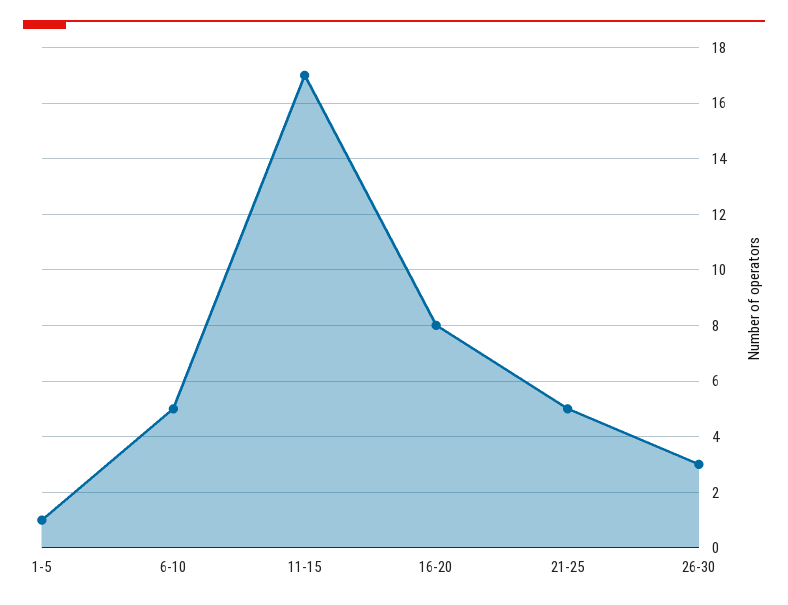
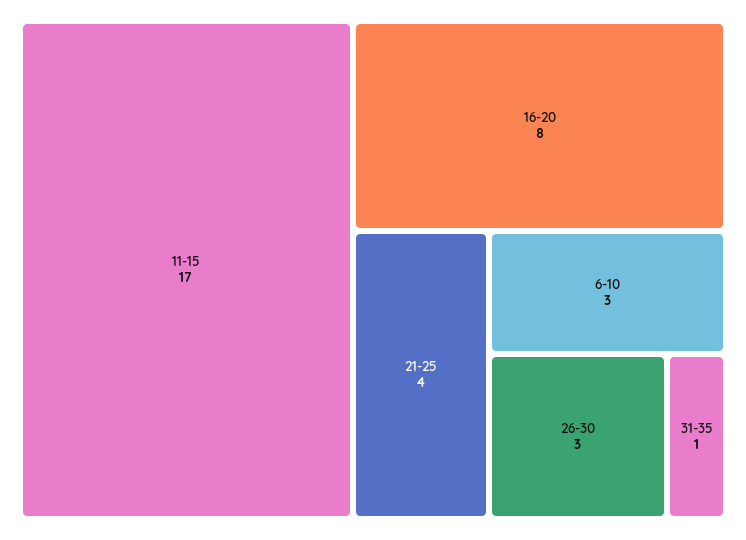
1-5: 1 -> none
6-10: 5 -> 3
21-25: 5 -> 4
31-35: none -> 1

